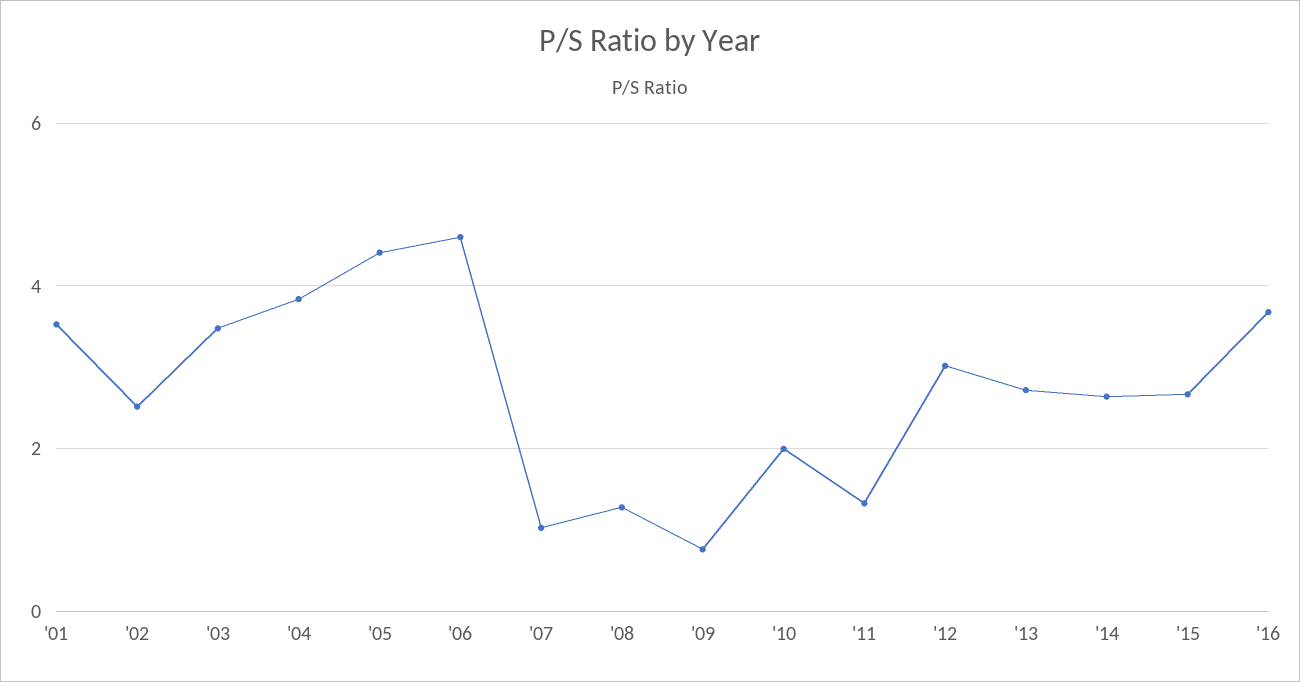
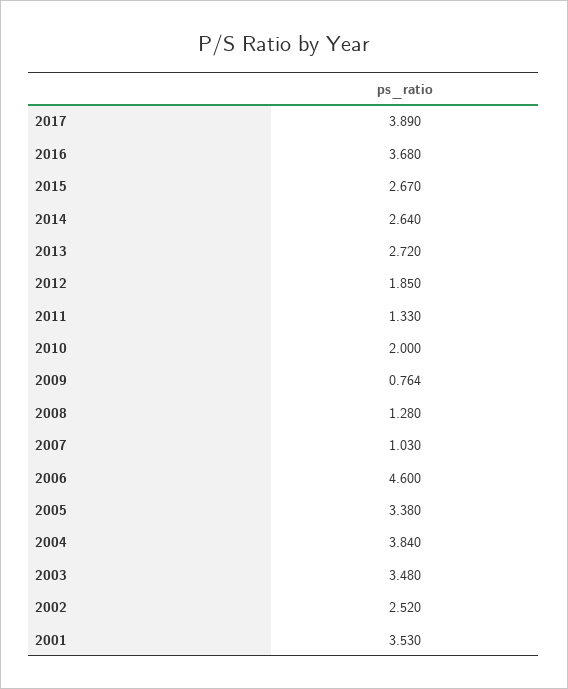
'05: 4.4 -> 3.38
'12: 3 -> 1.85
2017: none -> 3.89

